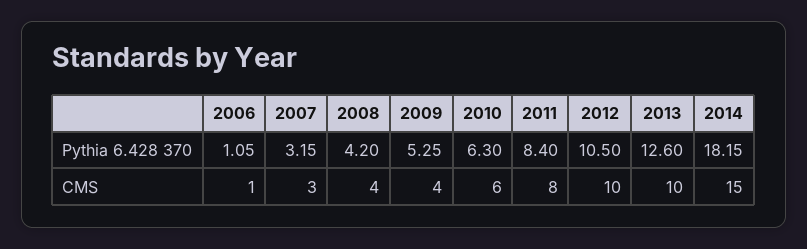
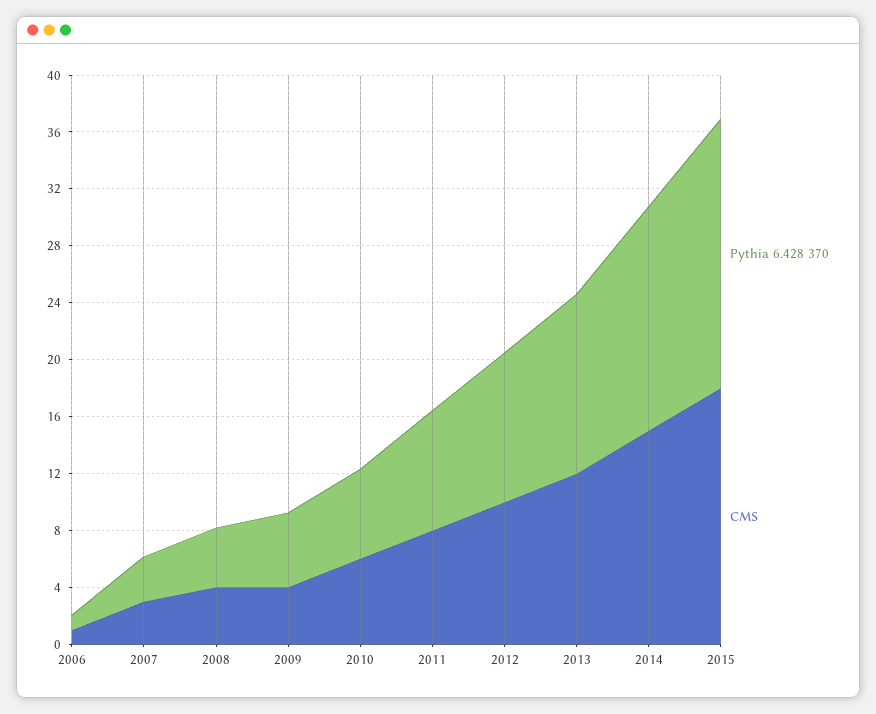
Pythia 6.428 370, 2014: 18.15 -> 16
CMS, 2013: 10 -> 12
Pythia 6.428 370, 2015: none -> 19
CMS, 2015: none -> 18

